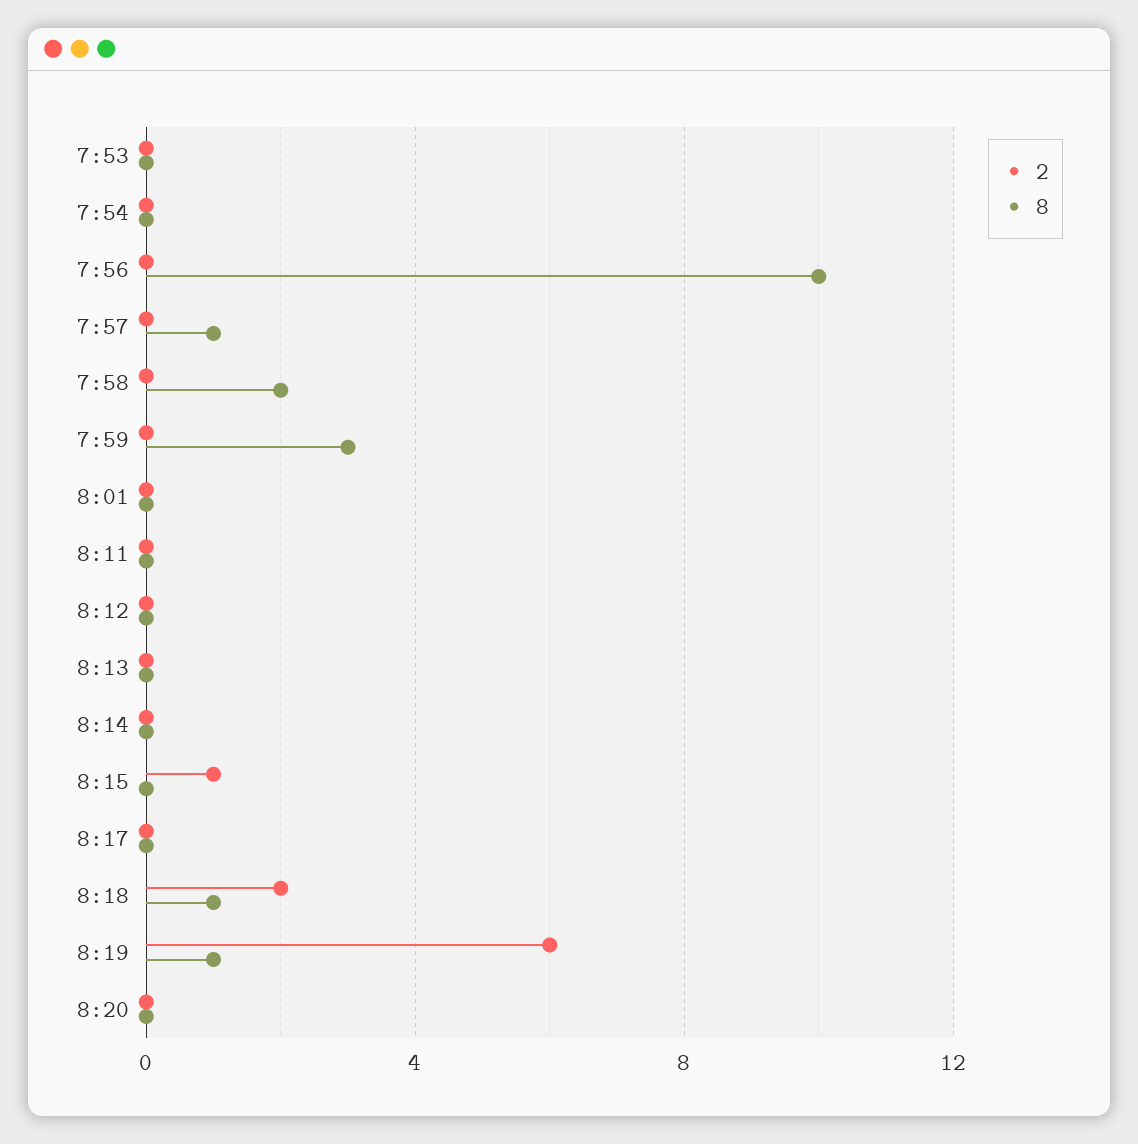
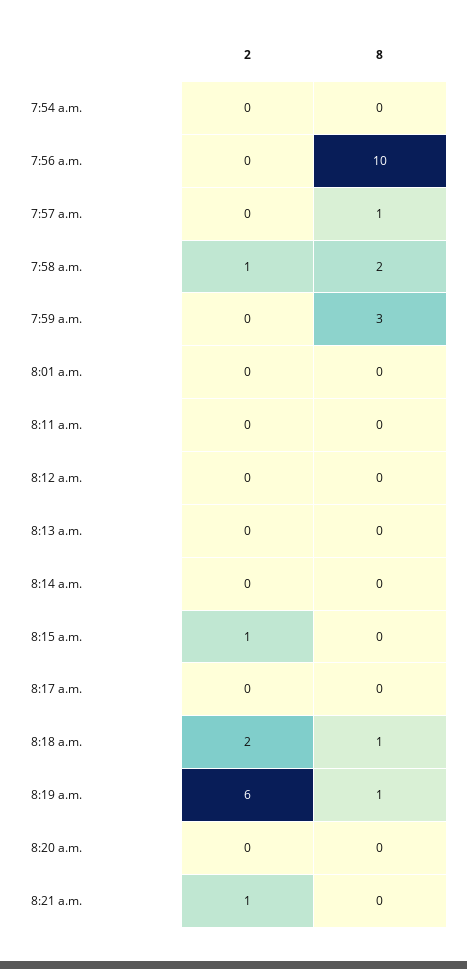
2, 7:53: 0 -> none
8, 7:53: 0 -> none
2, 7:58: 0 -> 1
2, 8:21 a.m.: none -> 1
8, 8:21 a.m.: none -> 0

